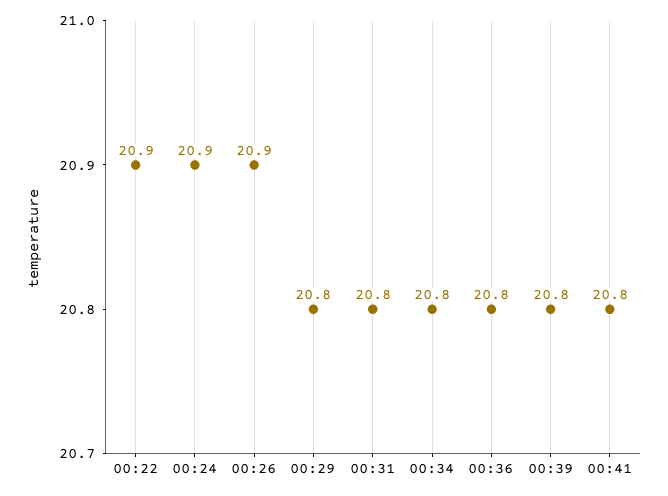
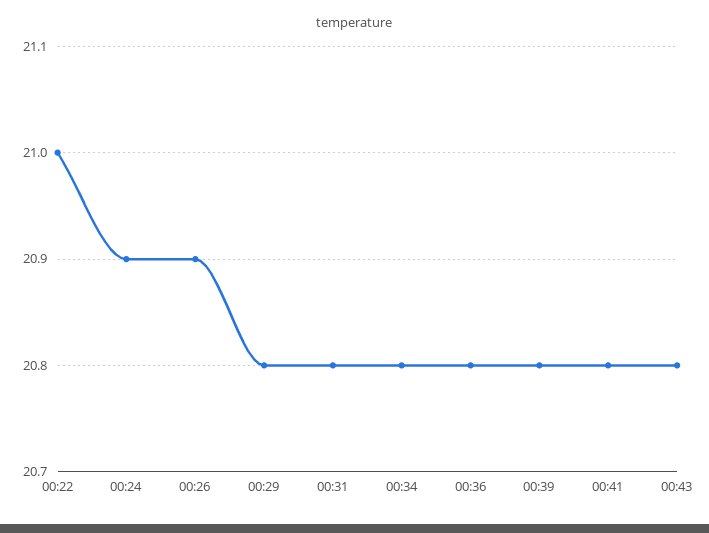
00:22: 20.9 -> 21
00:43: none -> 20.8

